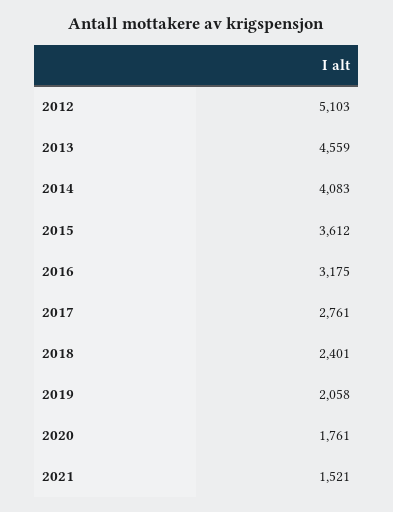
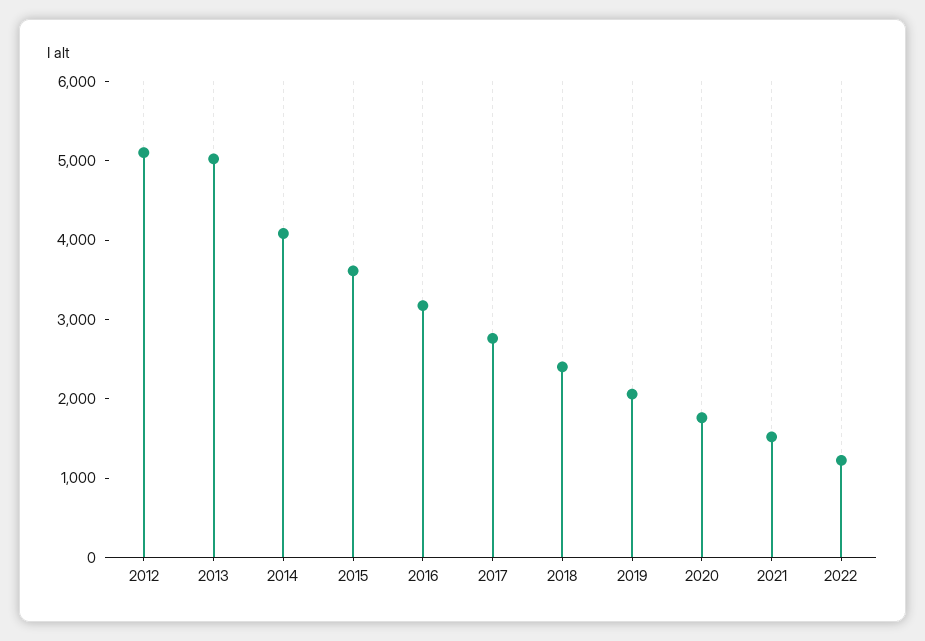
2013: 4559 -> 5000
2022: none -> 1200

